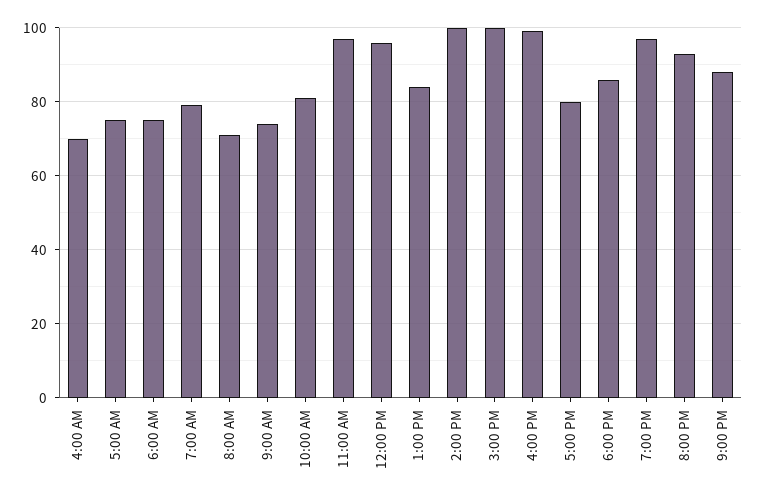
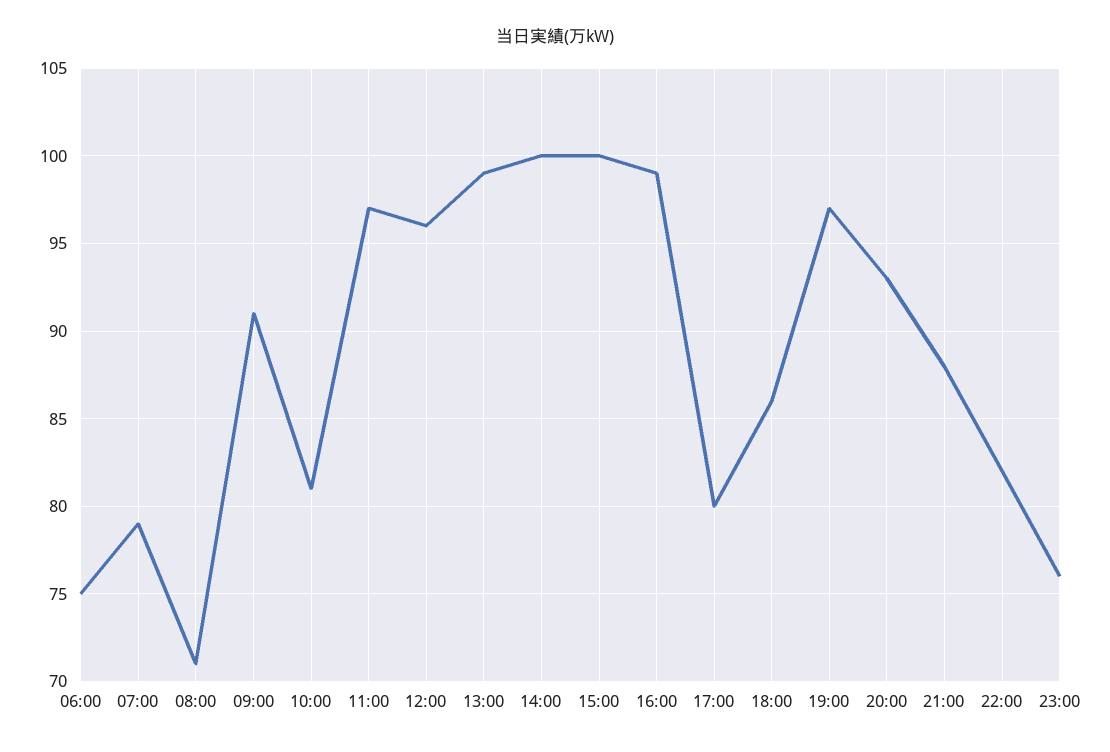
4:00 AM: 70 -> none
5:00 AM: 75 -> none
9:00 AM: 75 -> 91
1:00 PM: 85 -> 99
22:00: none -> 82
23:00: none -> 76

